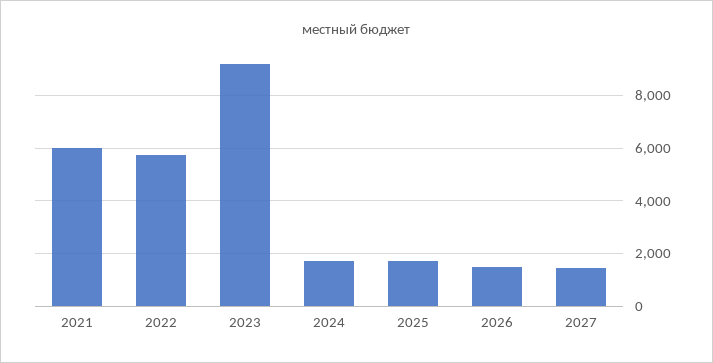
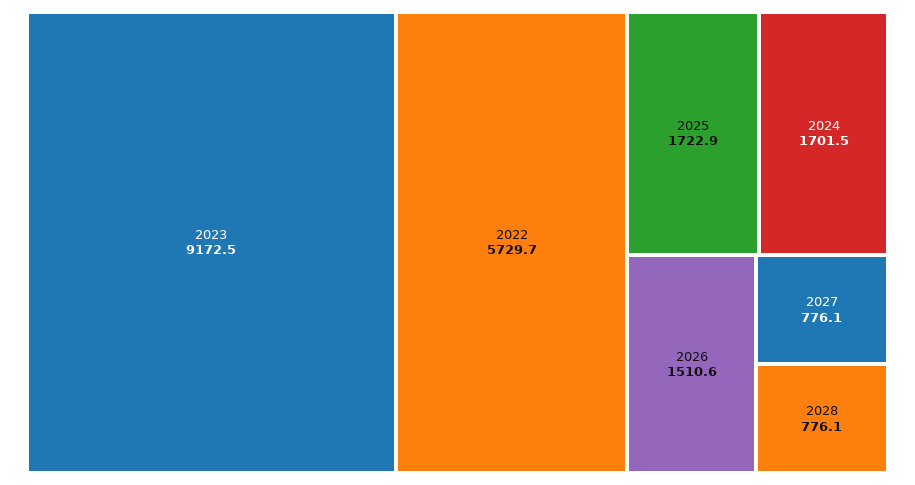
2021: 6000 -> none
2027: 1500 -> 776.1
2028: none -> 776.1

